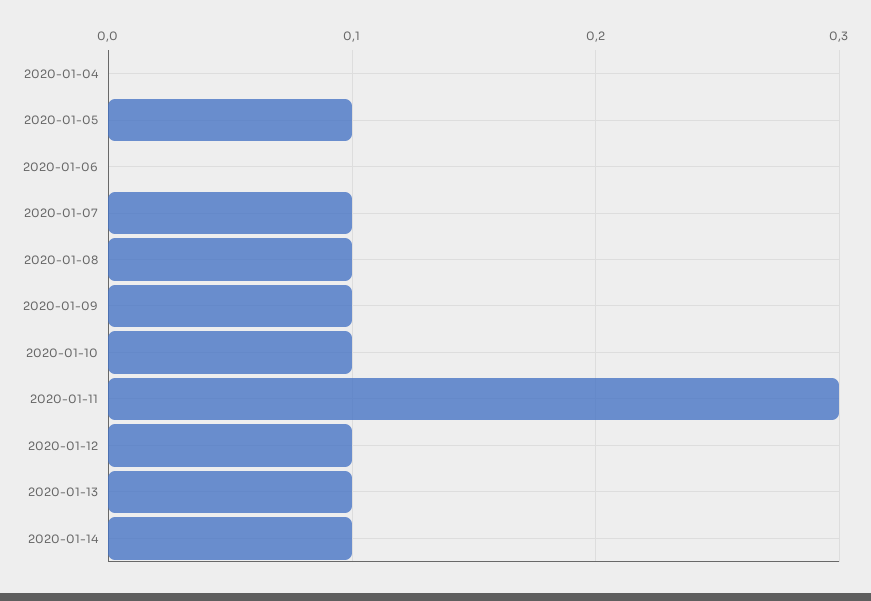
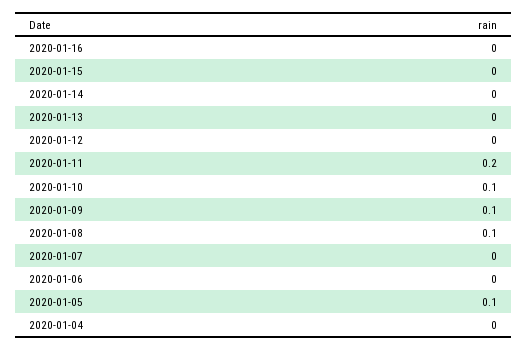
2020-01-07: 0.1 -> 0
2020-01-11: 0.3 -> 0.2
2020-01-12: 0.1 -> 0
2020-01-13: 0.1 -> 0
2020-01-14: 0.1 -> 0
2020-01-16: none -> 0
2020-01-15: none -> 0

